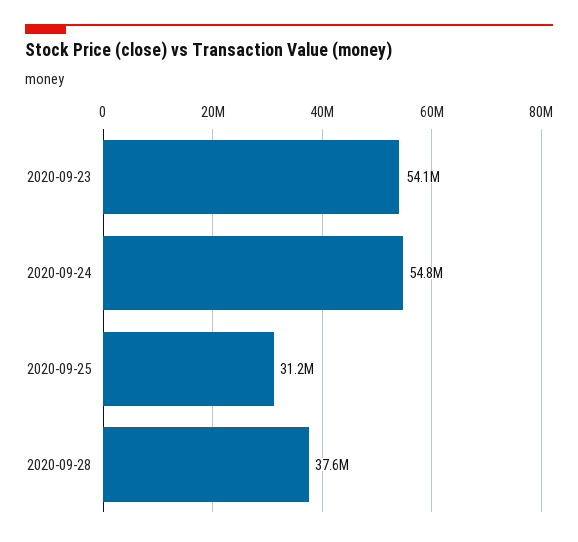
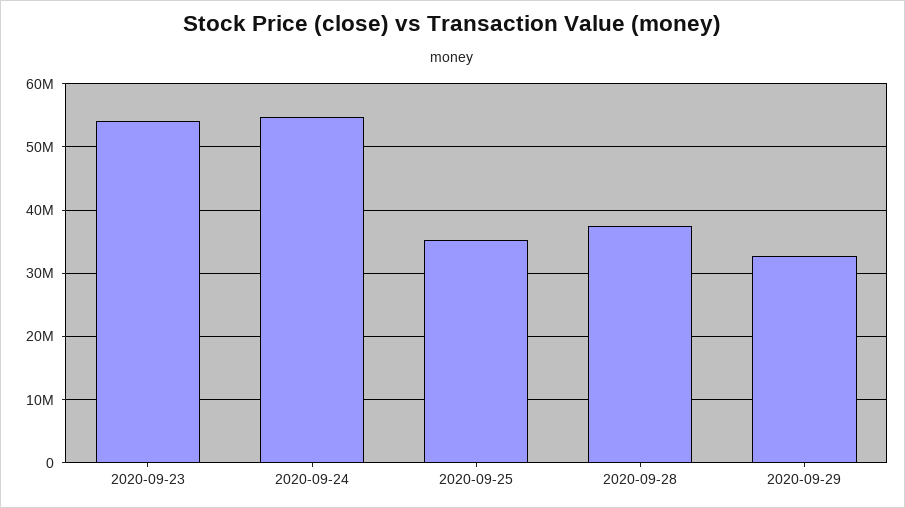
2020-09-25: 31200000 -> 35000000
2020-09-29: none -> 33000000

